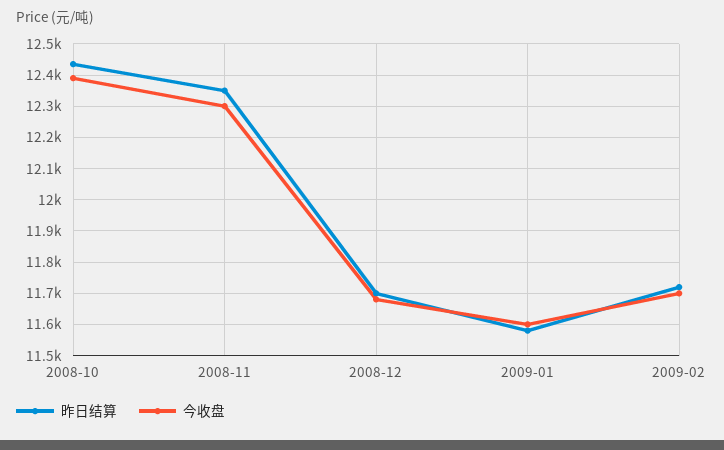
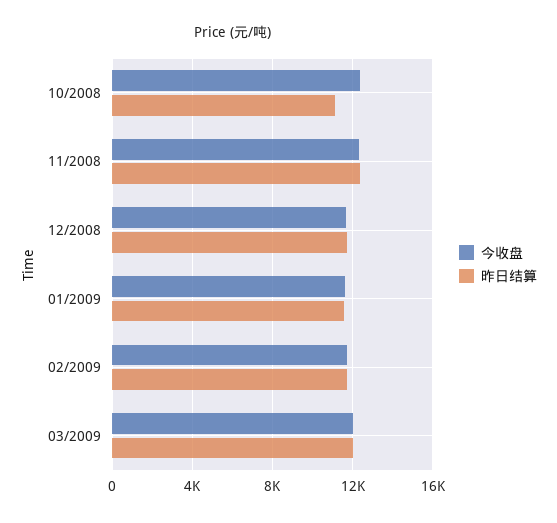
昨日结算, 2008-10: 12440 -> 11000
今收盘, 03/2009: none -> 12000
昨日结算, 03/2009: none -> 12000

